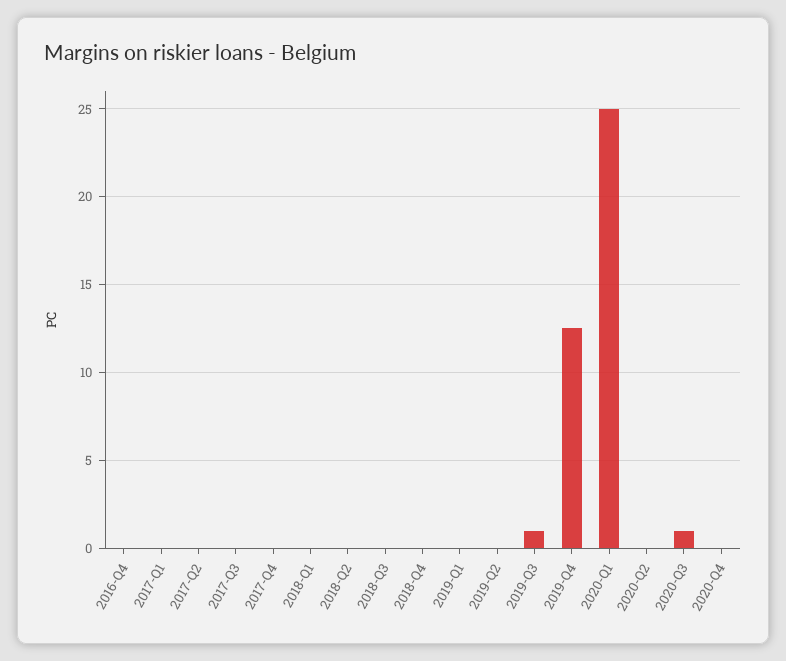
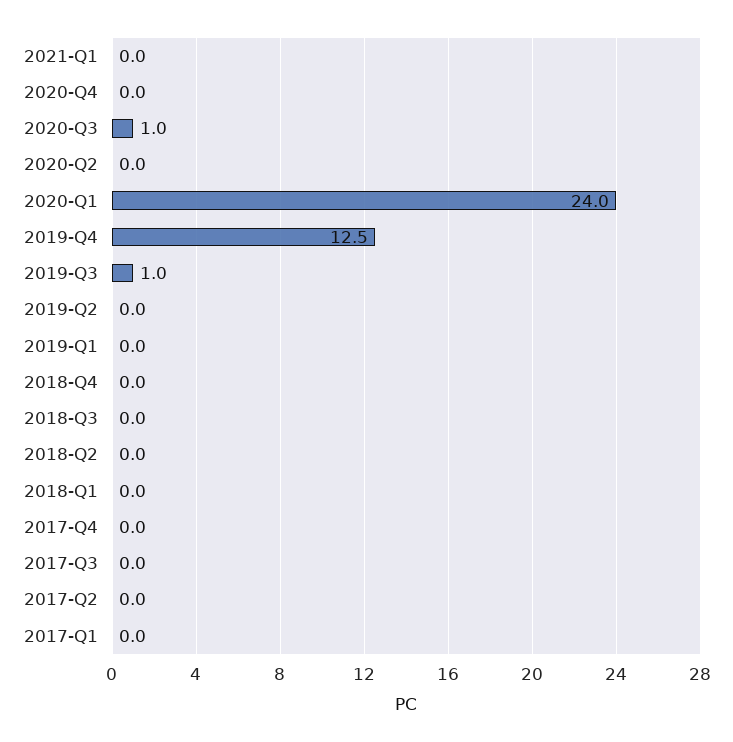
2016-Q4: 0 -> none
2020-Q1: 25 -> 24
2021-Q1: none -> 0

